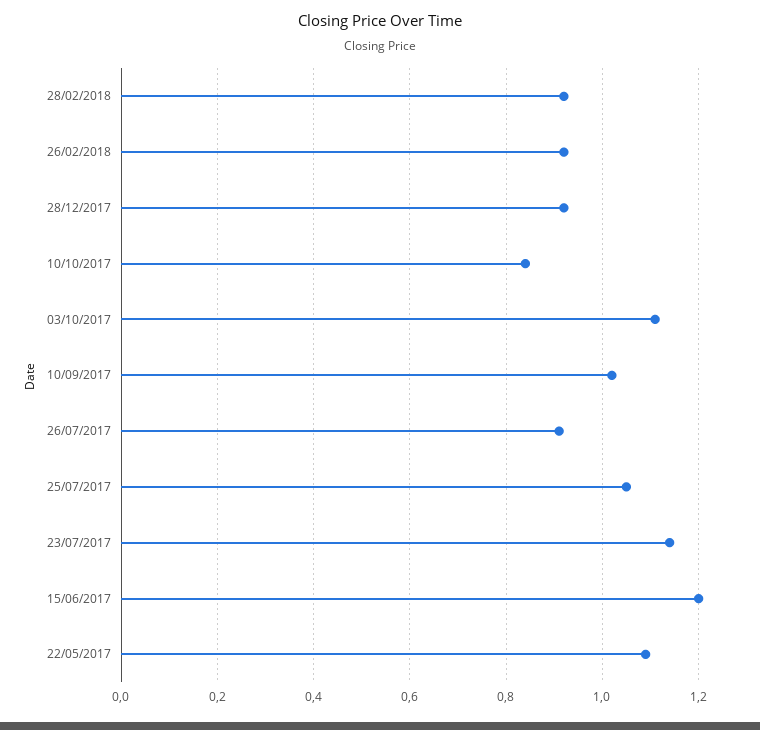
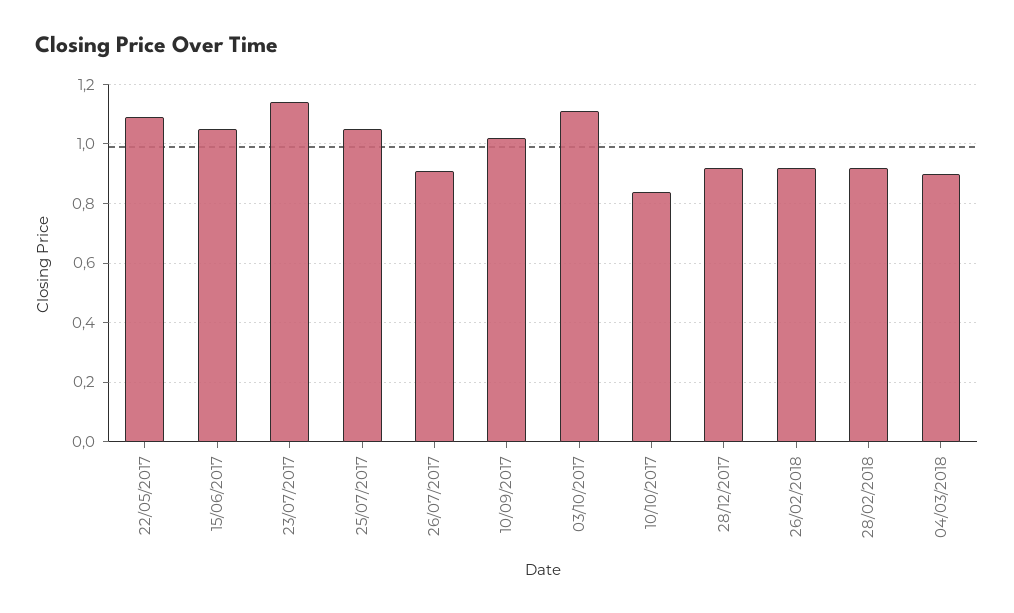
15/06/2017: 1.2 -> 1.05
04/03/2018: none -> 0.9

